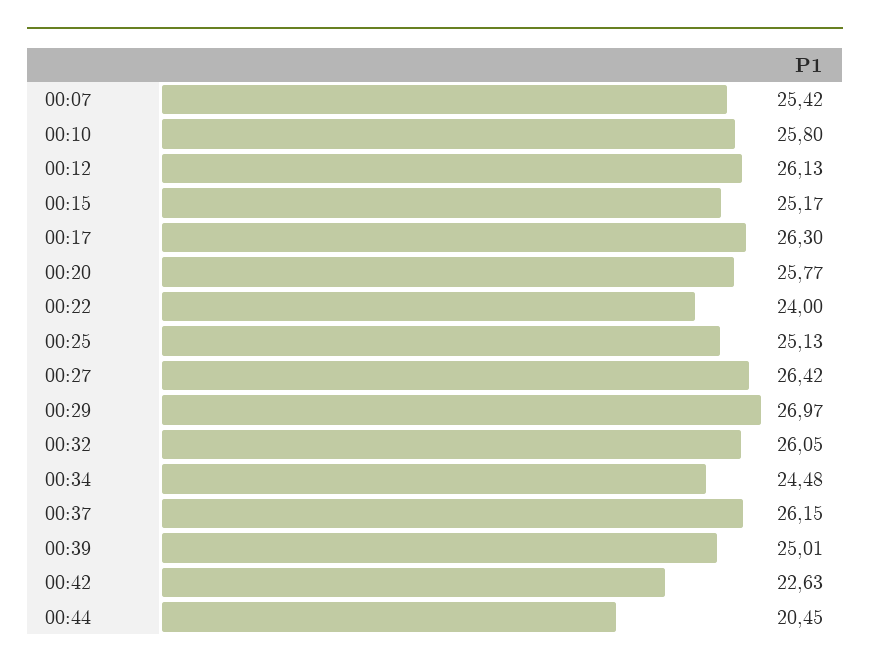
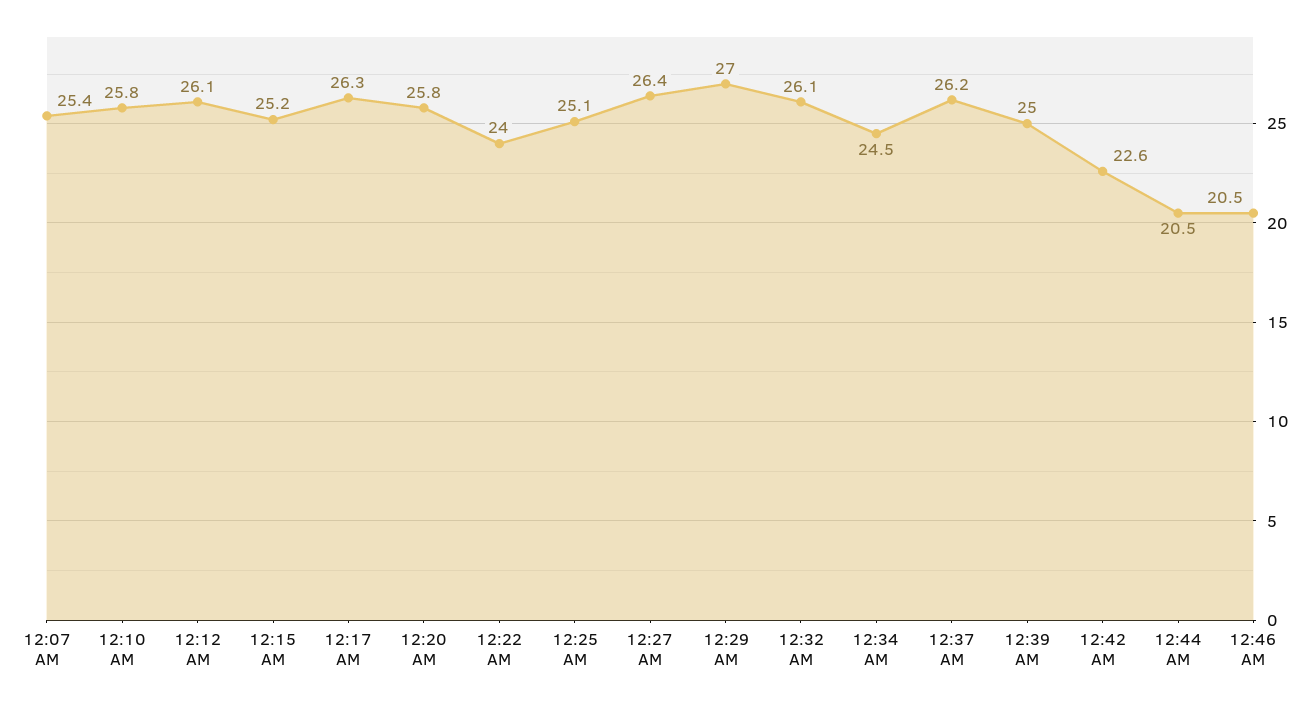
12:46 AM: none -> 20.5

